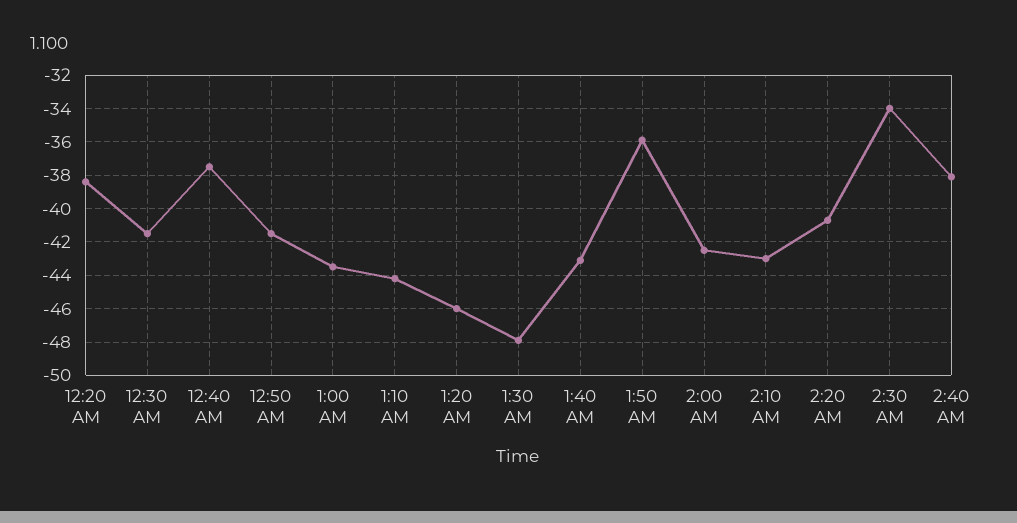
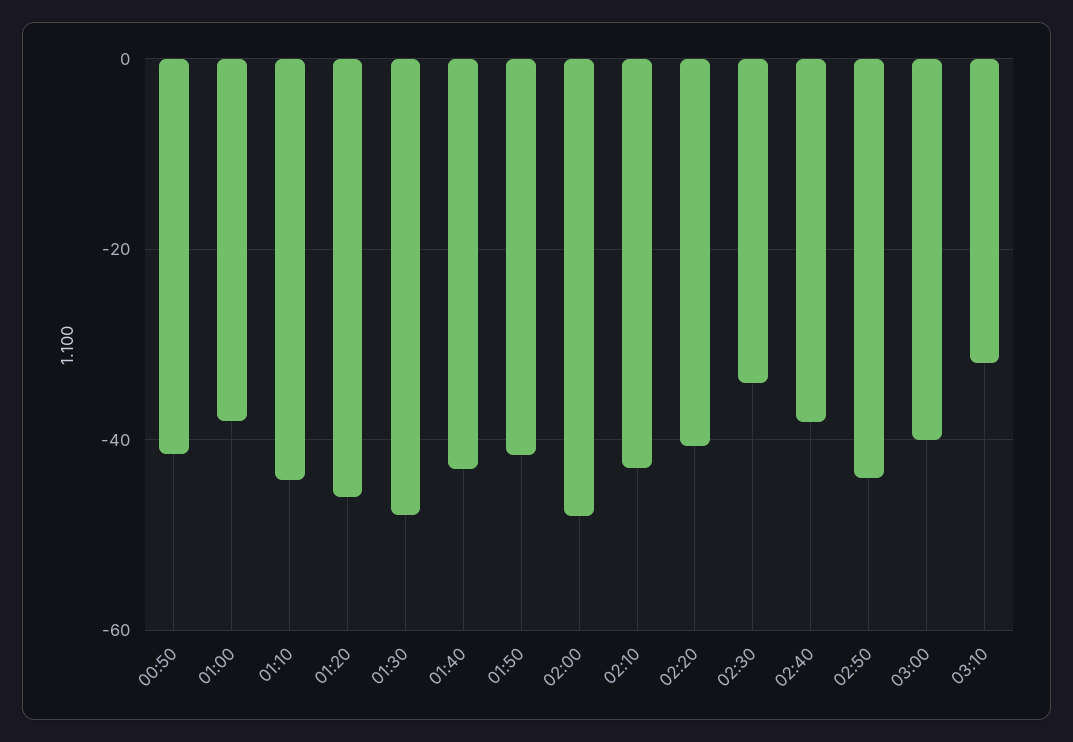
12:20 AM: -38.5 -> none
12:30 AM: -41.5 -> none
12:40 AM: -37.5 -> none
1:00 AM: -43.5 -> -38
1:50 AM: -36 -> -42
2:00 AM: -42.5 -> -48
02:50: none -> -44
03:00: none -> -40
03:10: none -> -32

